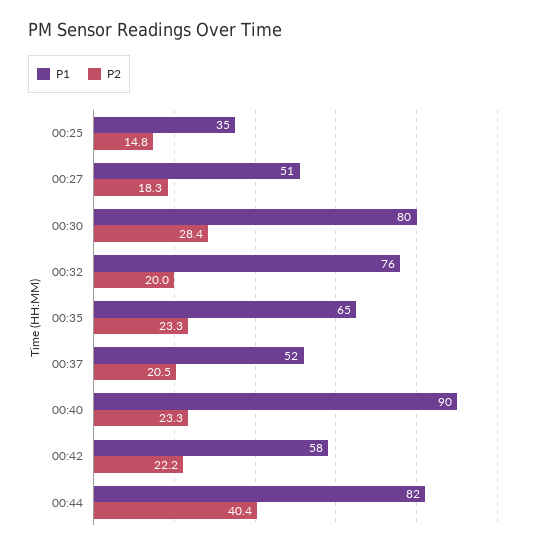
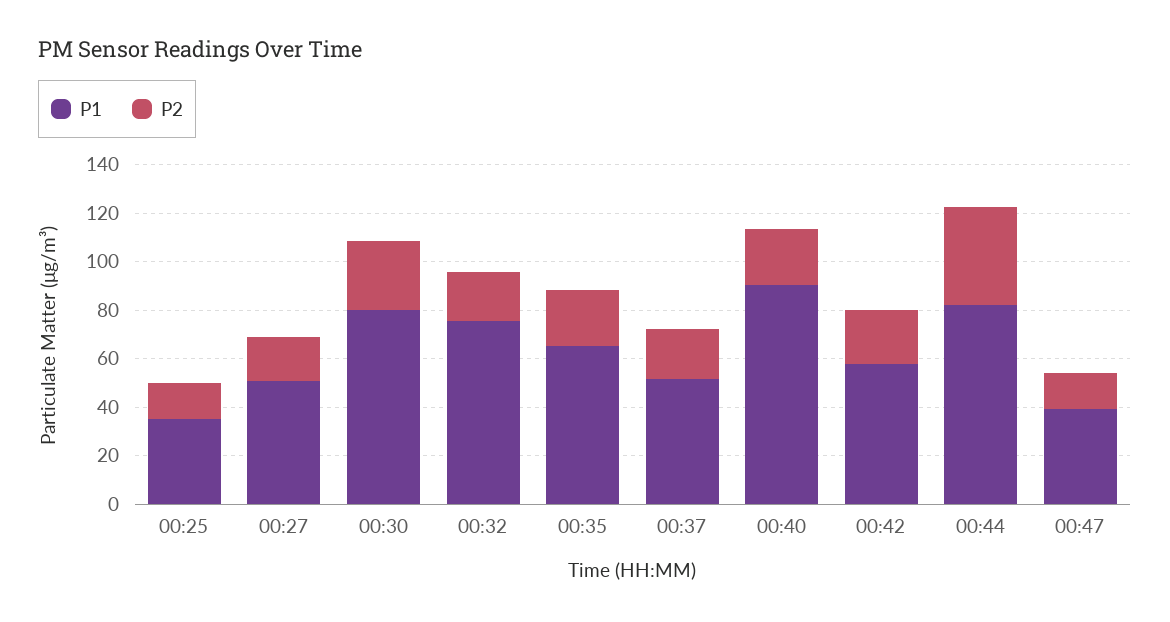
P1, 00:47: none -> 40
P2, 00:47: none -> 15

